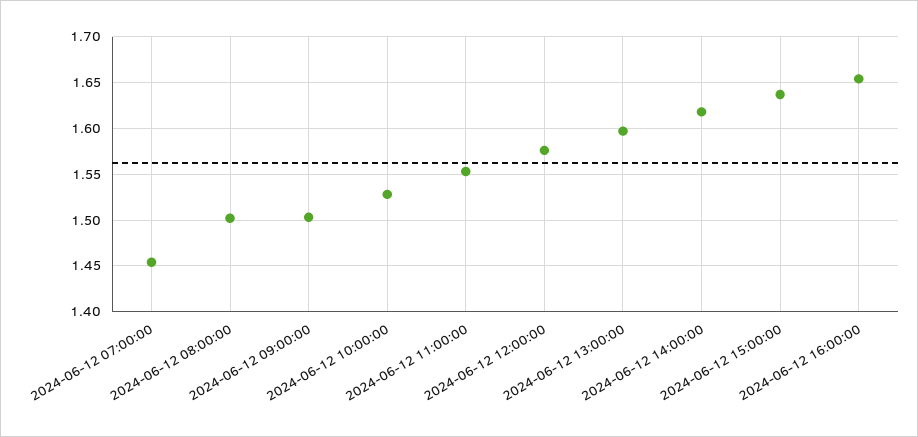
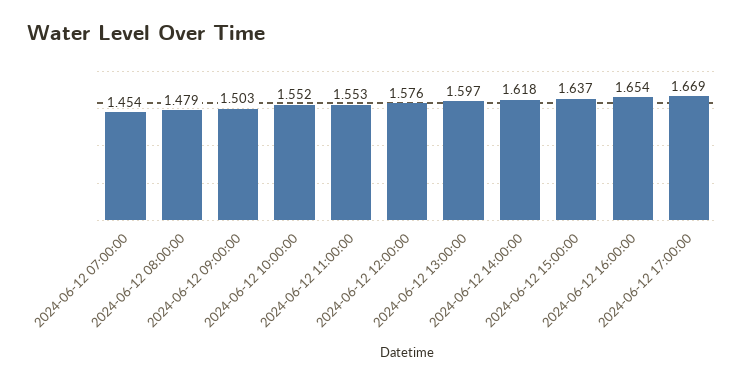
2024-06-12 08:00:00: 1.5 -> 1.479
2024-06-12 10:00:00: 1.53 -> 1.552
2024-06-12 17:00:00: none -> 1.669

